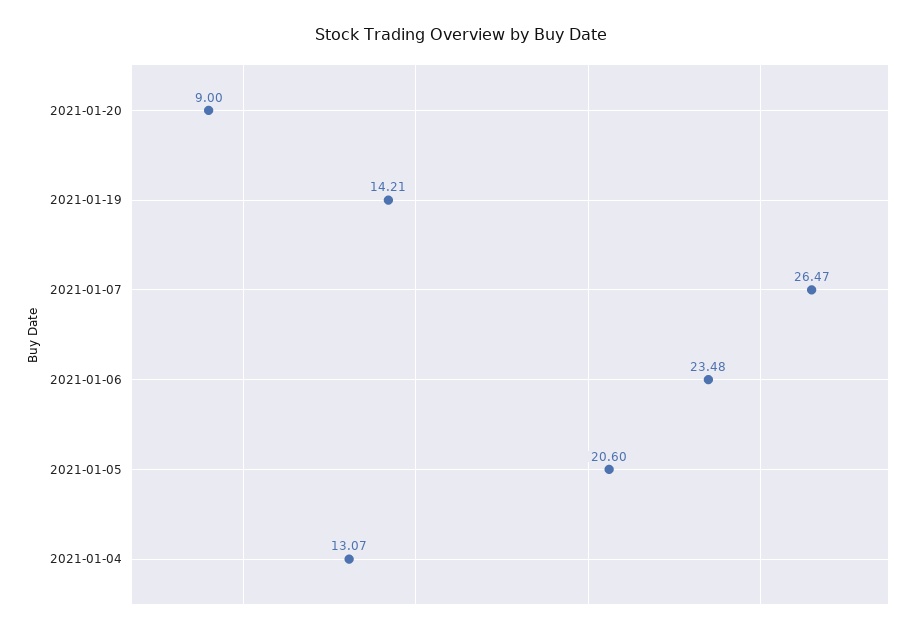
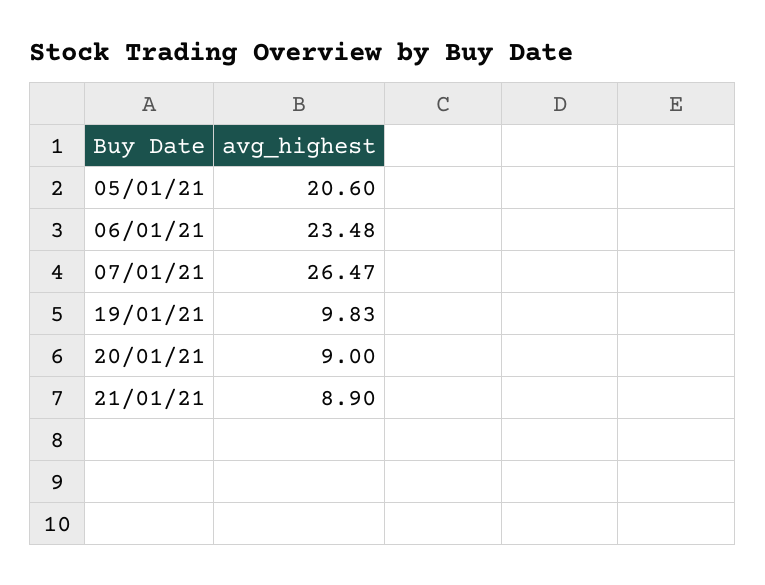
2021-01-19: 14.21 -> 9.83
2021-01-04: 13.07 -> none
21/01/21: none -> 8.9

